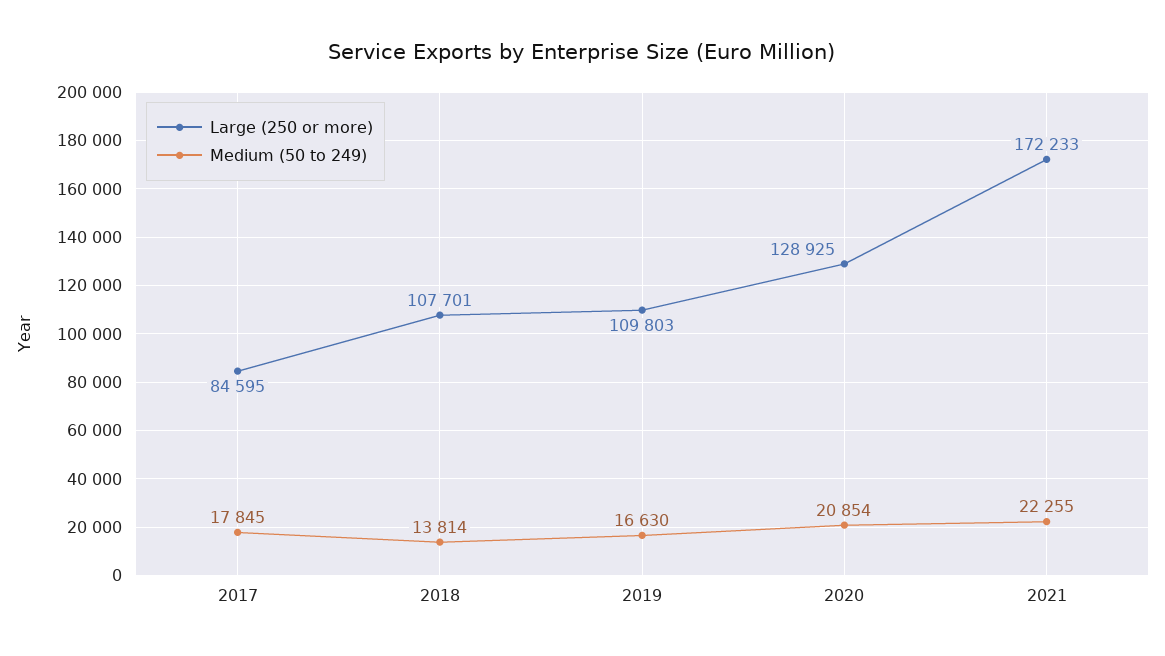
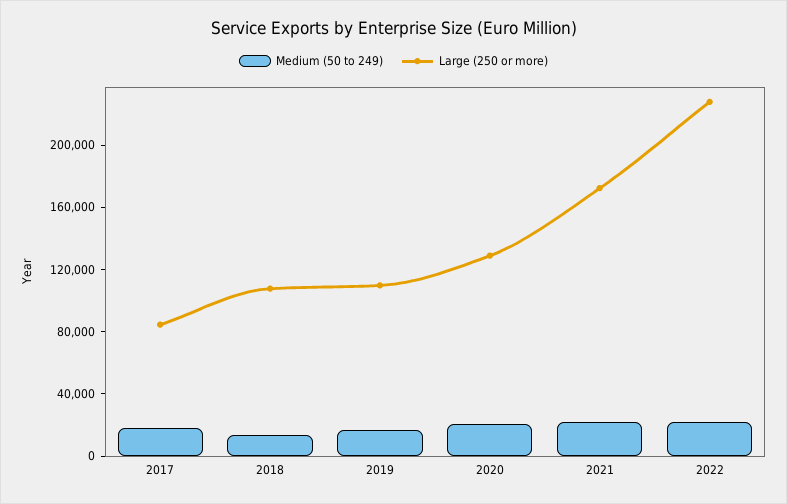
Medium (50 to 249), 2022: none -> 20000
Large (250 or more), 2022: none -> 230000

